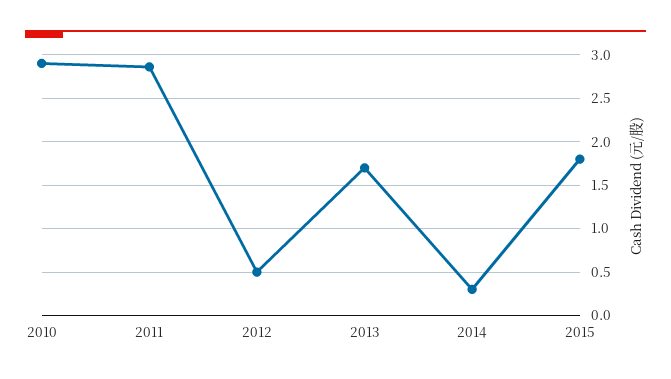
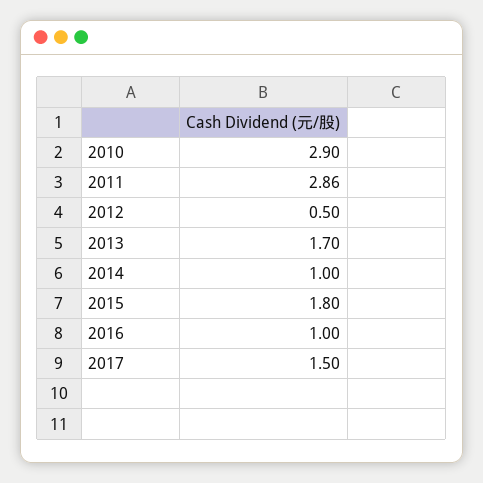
2014: 0.3 -> 1
2016: none -> 1
2017: none -> 1.5

